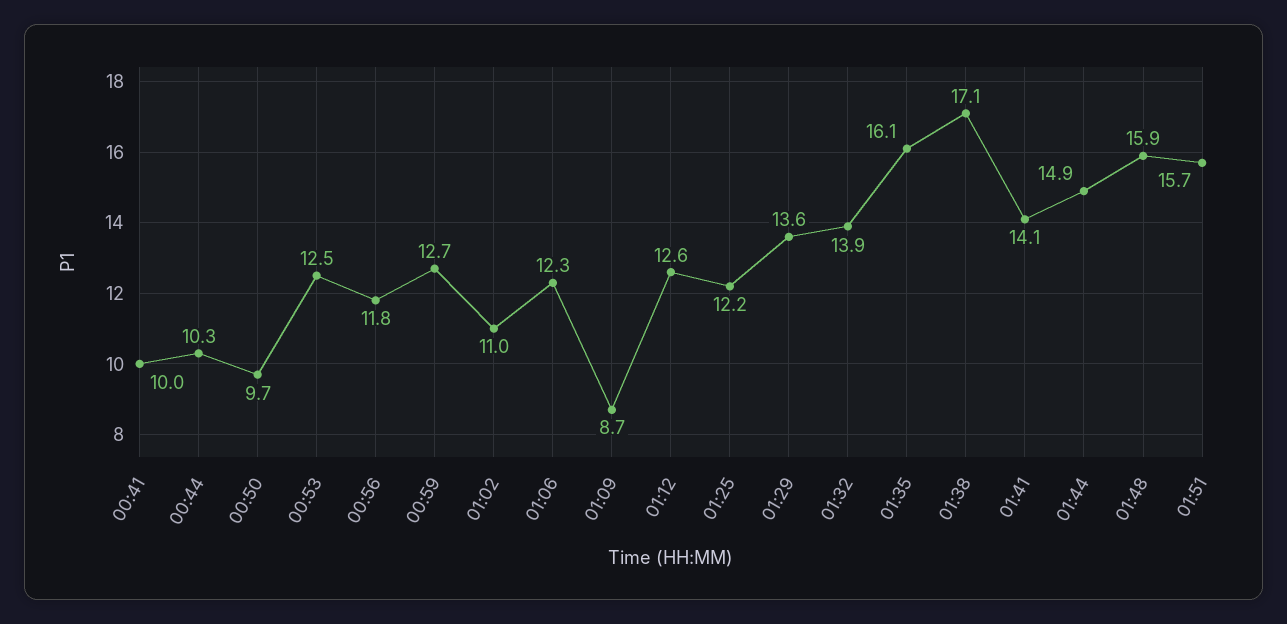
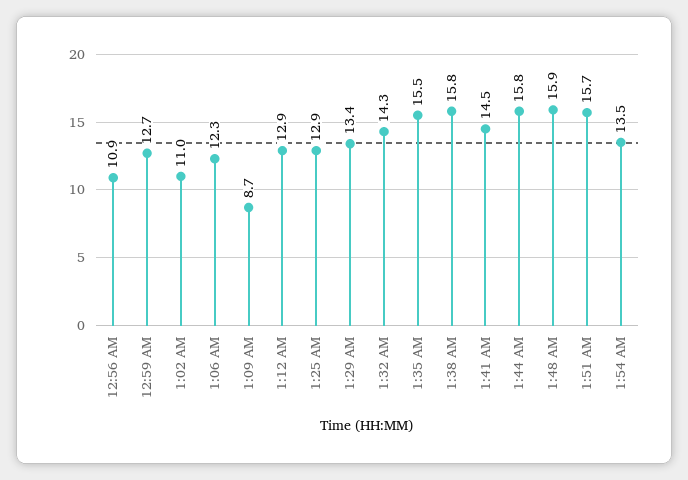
00:41: 10 -> none
00:44: 10.3 -> none
00:50: 9.7 -> none
00:53: 12.5 -> none
00:56: 11.8 -> 10.9
01:12: 12.6 -> 12.9
01:25: 12.2 -> 12.9
01:29: 13.6 -> 13.4
01:32: 13.9 -> 14.3
01:35: 16.1 -> 15.5
01:38: 17.1 -> 15.8
01:41: 14.1 -> 14.5
01:44: 14.9 -> 15.8
1:54 AM: none -> 13.5

